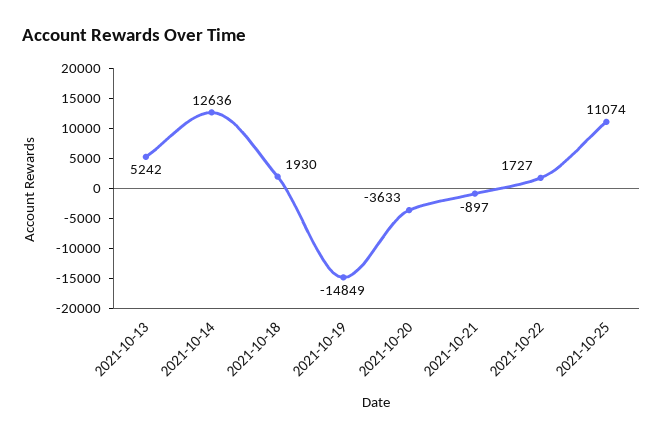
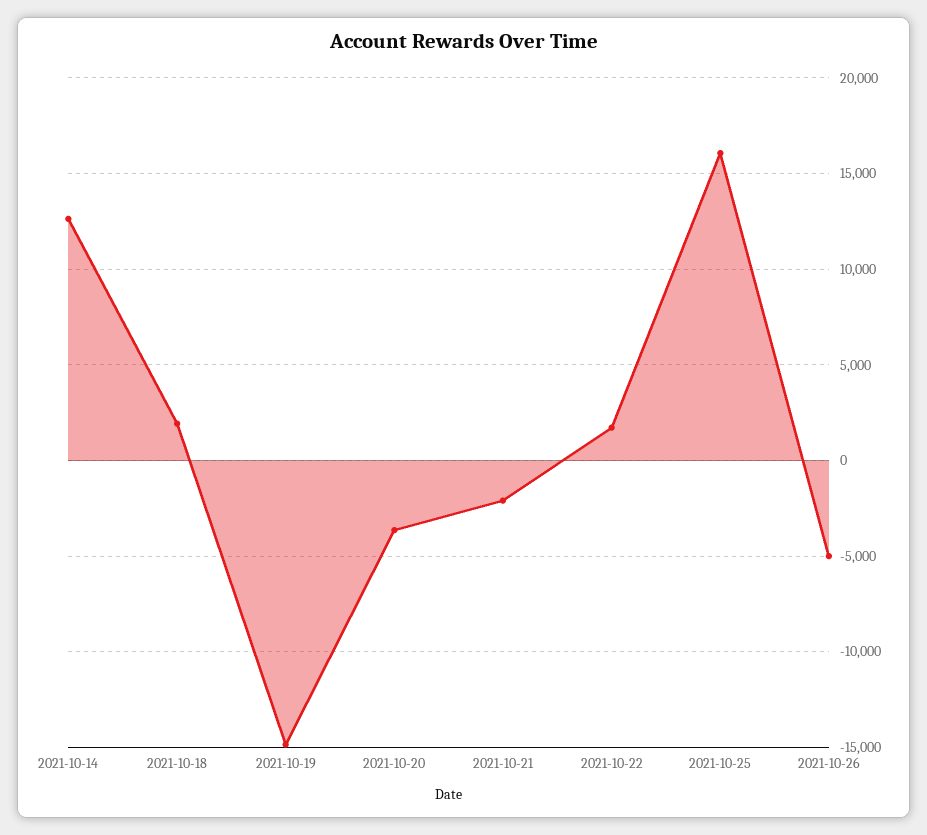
2021-10-13: 5242 -> none
2021-10-21: -897 -> -2000
2021-10-25: 11074 -> 16000
2021-10-26: none -> -5000

